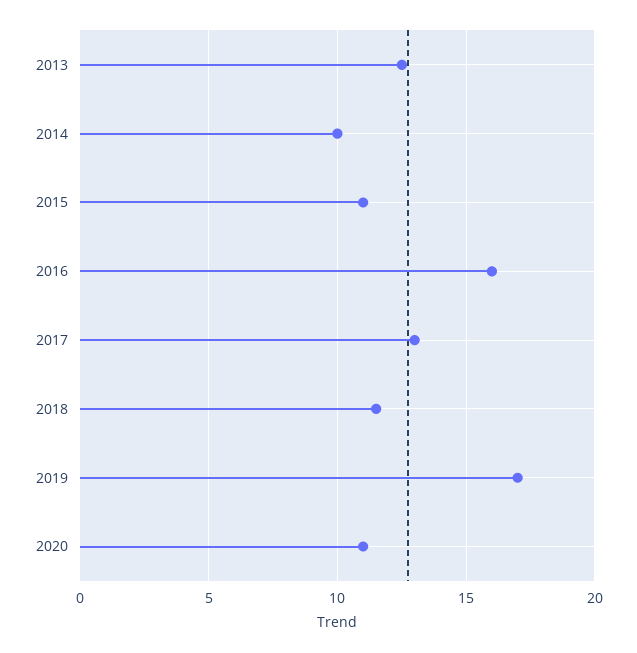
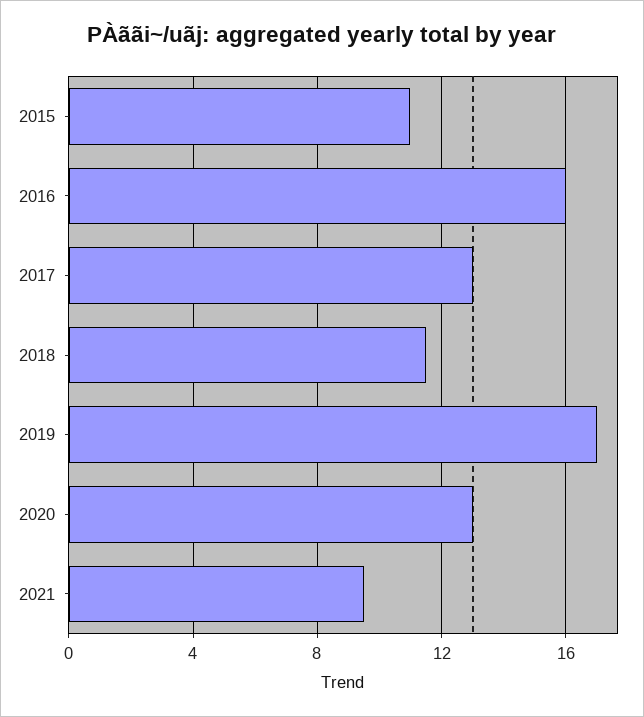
2013: 12.5 -> none
2014: 10 -> none
2020: 11 -> 13
2021: none -> 9.5

